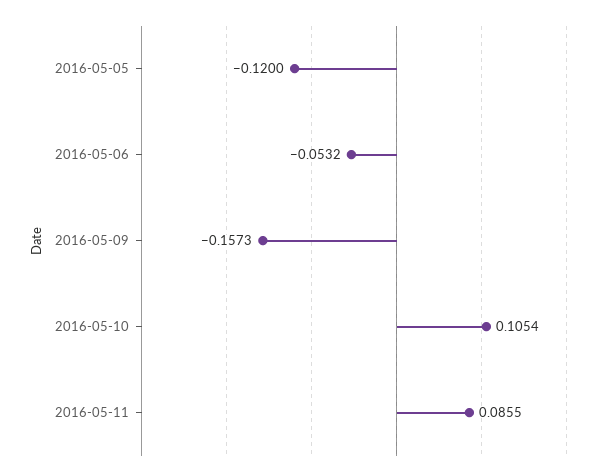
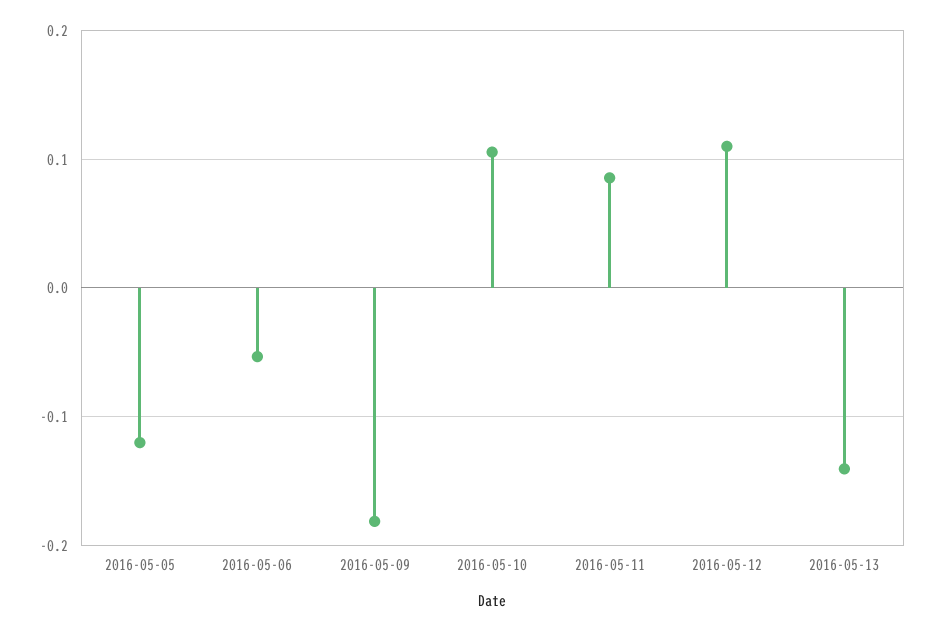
2016-05-09: -0.1573 -> -0.18
2016-05-12: none -> 0.11
2016-05-13: none -> -0.14

